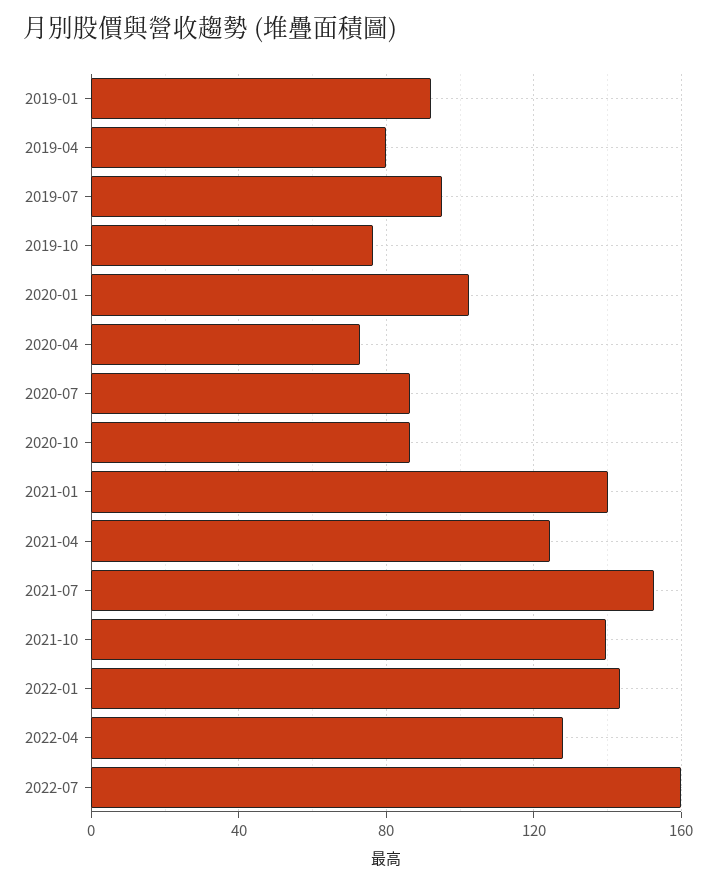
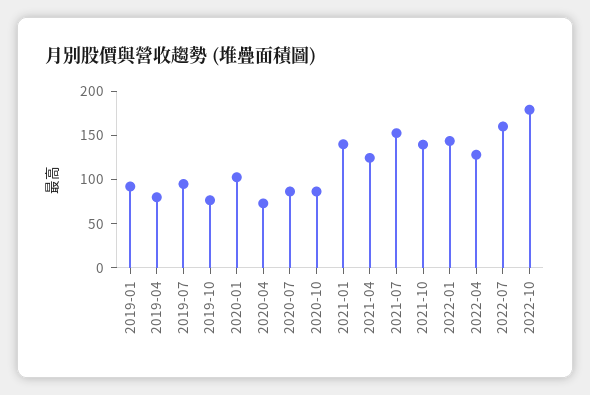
2022-10: none -> 180

